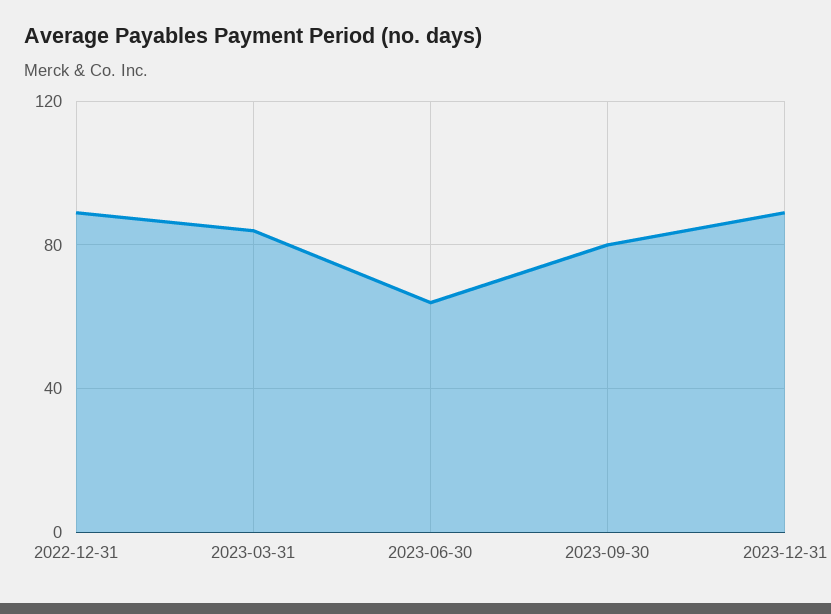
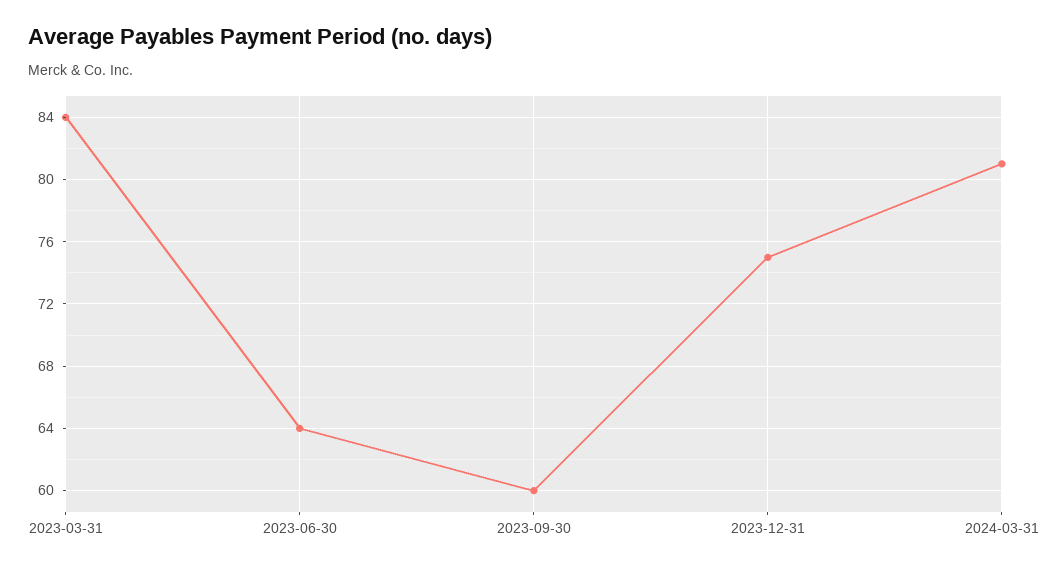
2022-12-31: 90 -> none
2023-09-30: 80 -> 60
2023-12-31: 90 -> 75
2024-03-31: none -> 81

